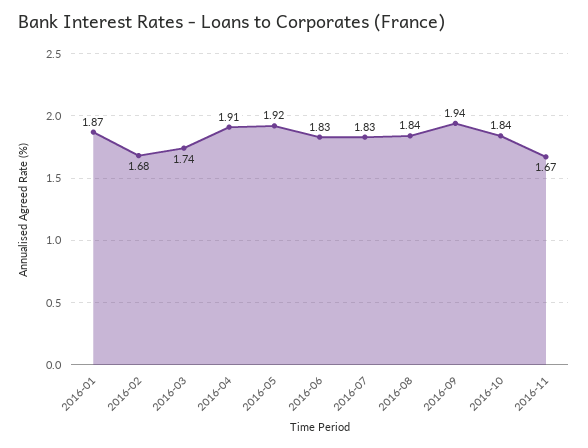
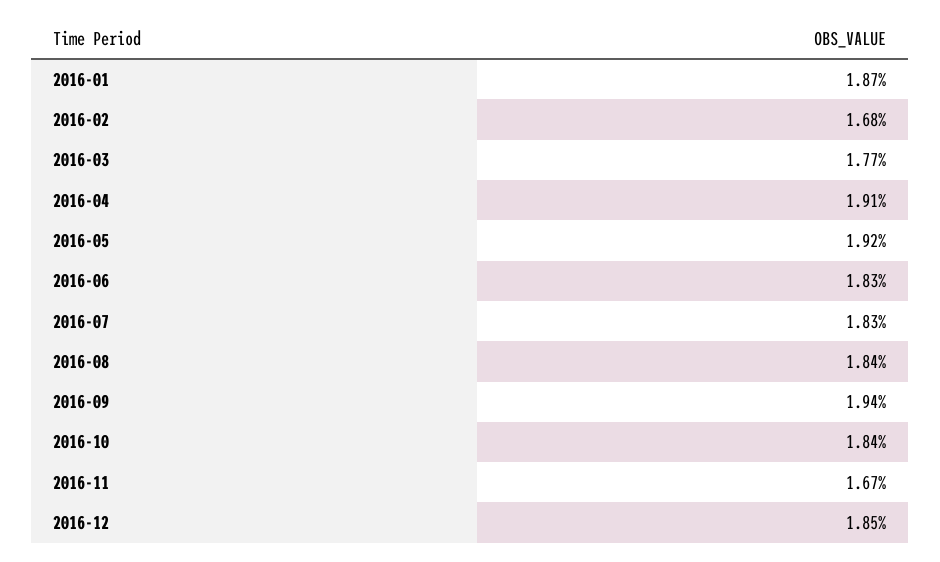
2016-03: 1.74 -> 1.77
2016-12: none -> 1.85

